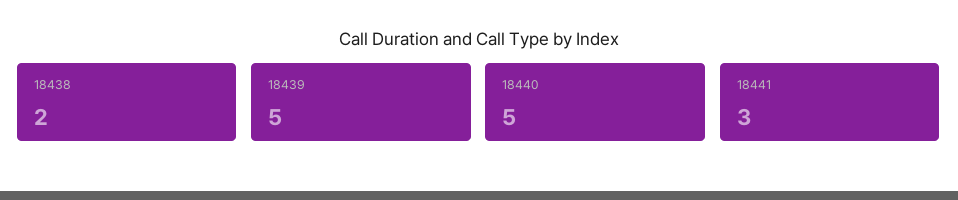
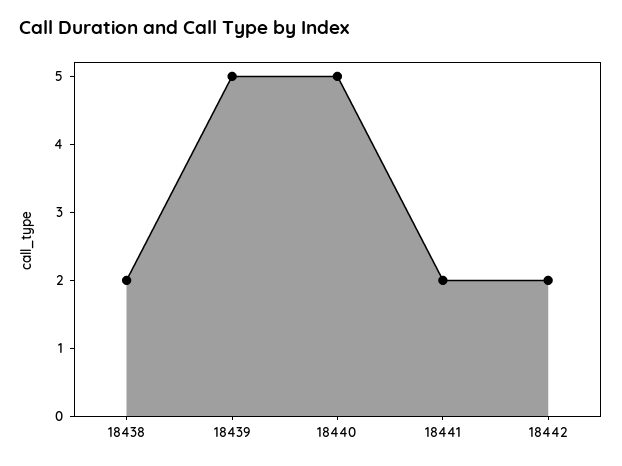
18441: 3 -> 2
18442: none -> 2

